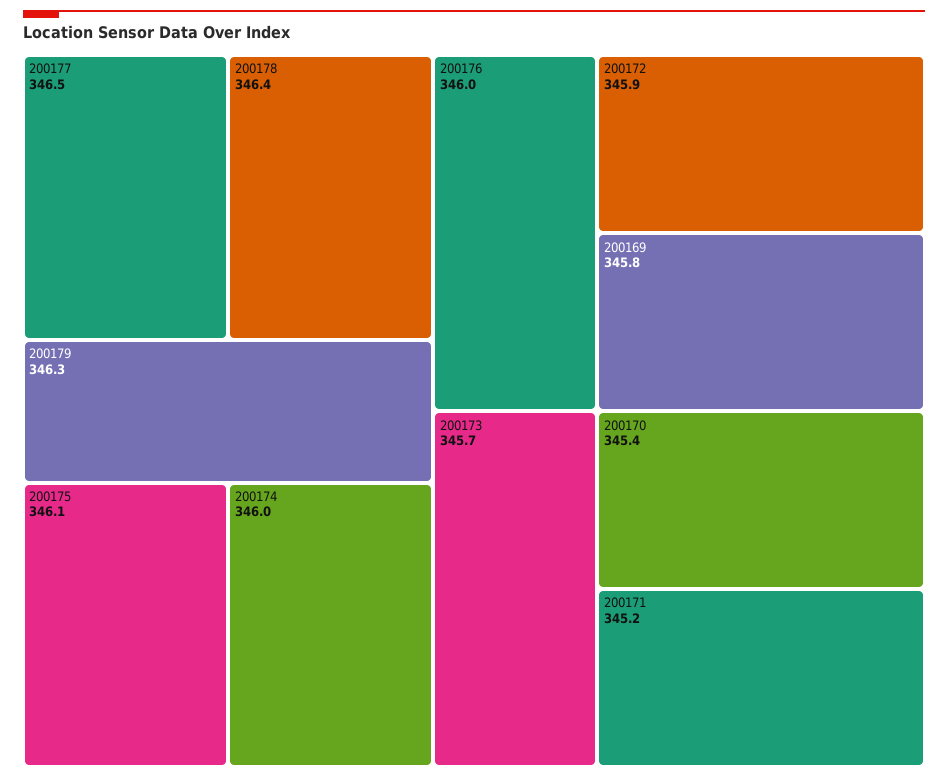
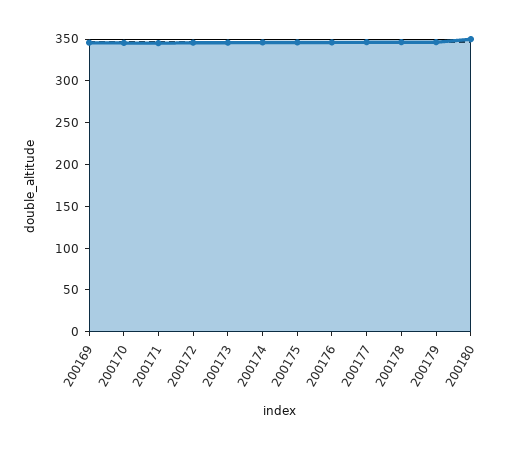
200180: none -> 350

